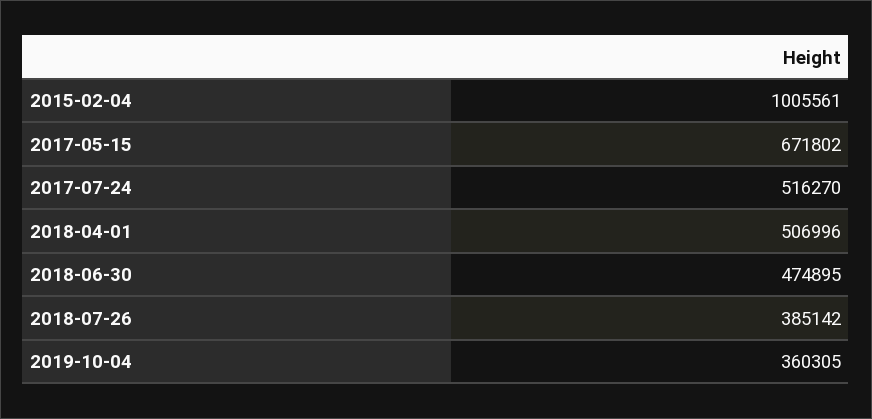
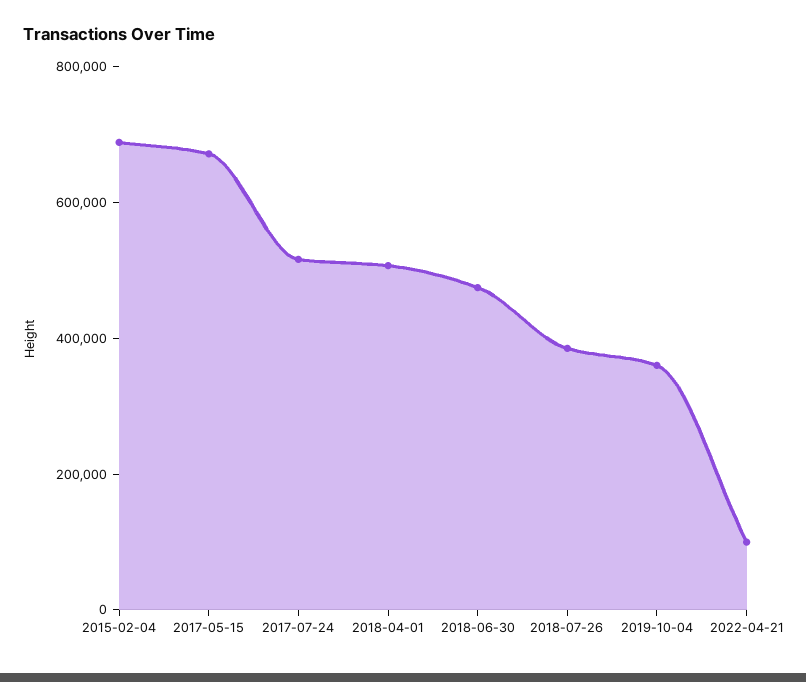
2015-02-04: 1005561 -> 700000
2022-04-21: none -> 100000

